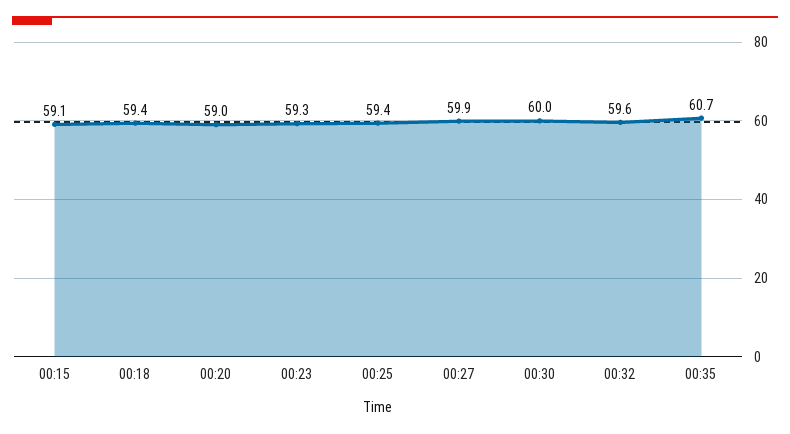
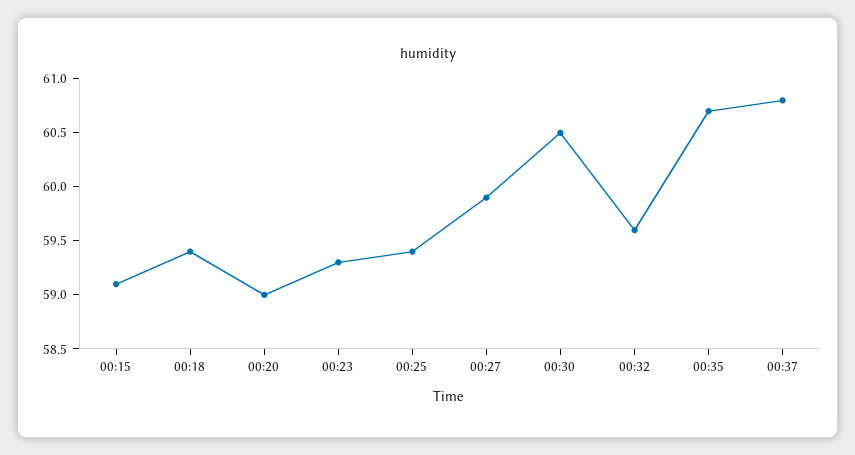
00:30: 60 -> 60.5
00:37: none -> 60.8

